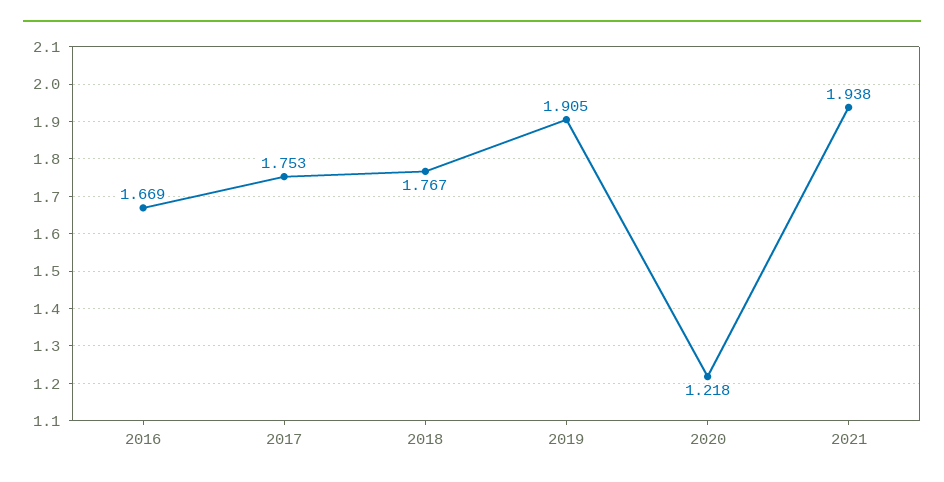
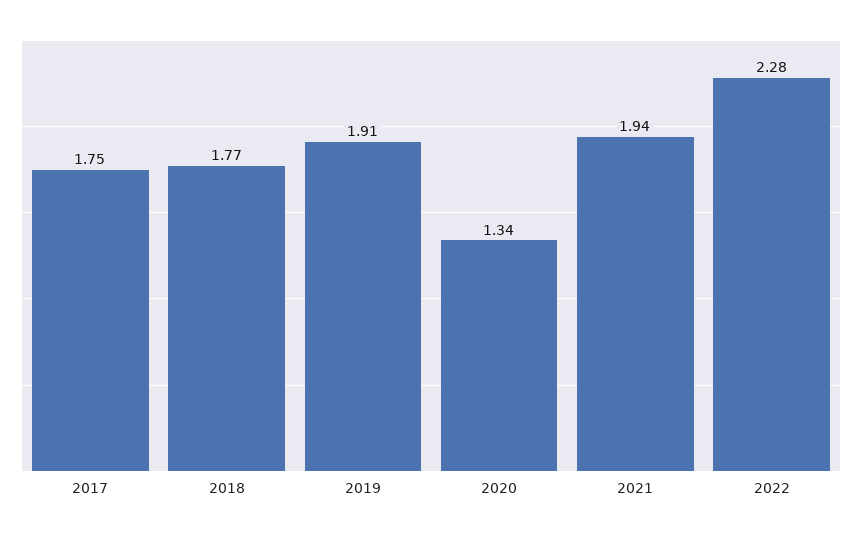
2016: 1.669 -> none
2020: 1.218 -> 1.34
2022: none -> 2.28

